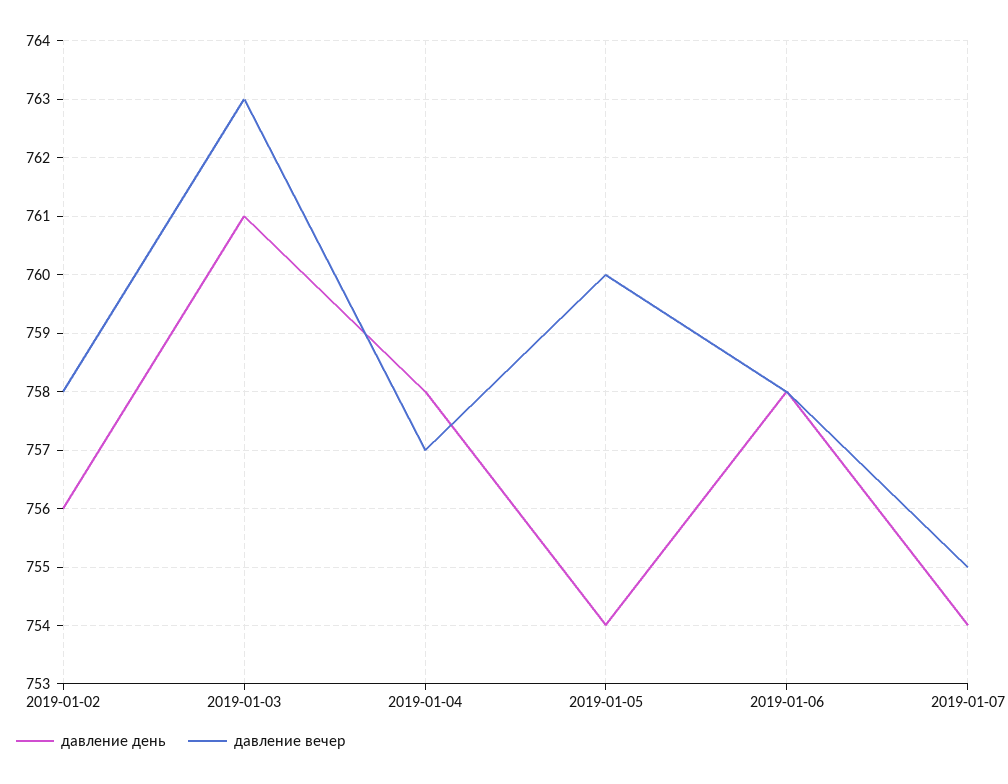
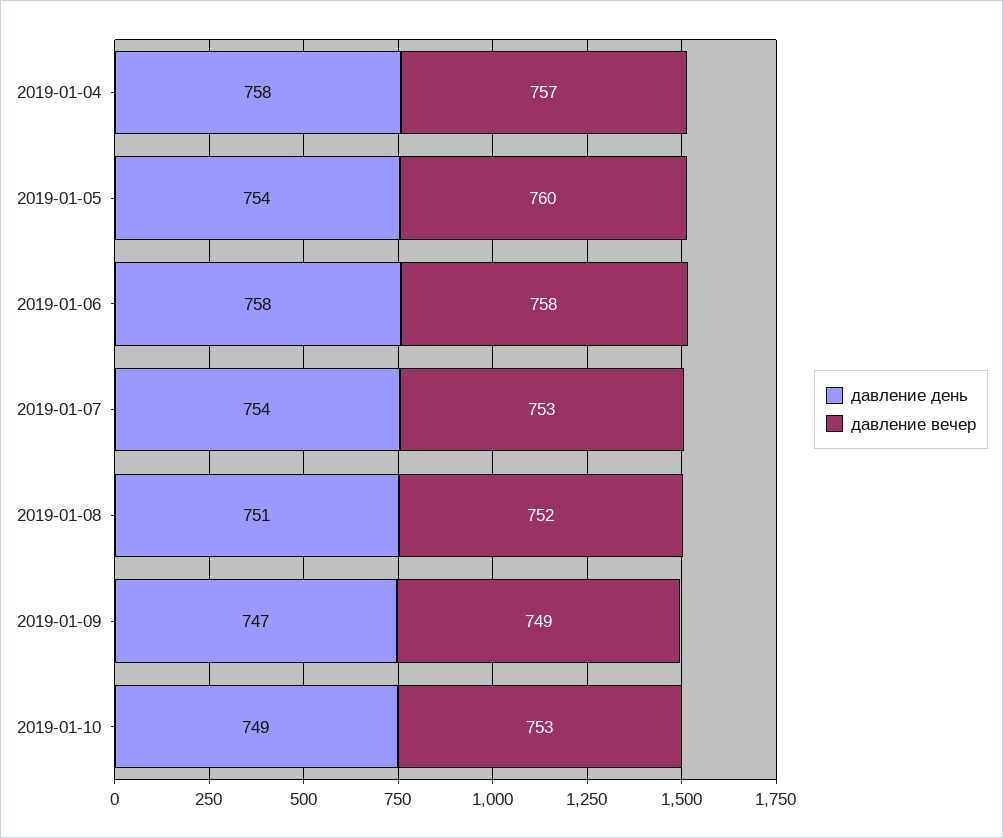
давление день, 2019-01-02: 756 -> none
давление вечер, 2019-01-02: 758 -> none
давление день, 2019-01-03: 761 -> none
давление вечер, 2019-01-03: 763 -> none
давление вечер, 2019-01-07: 755 -> 753
давление день, 2019-01-08: none -> 751
давление вечер, 2019-01-08: none -> 752
давление день, 2019-01-09: none -> 747
давление вечер, 2019-01-09: none -> 749
давление день, 2019-01-10: none -> 749
давление вечер, 2019-01-10: none -> 753

